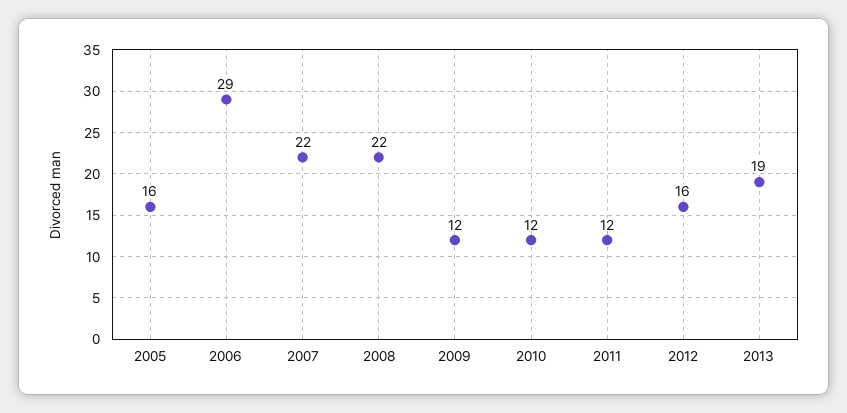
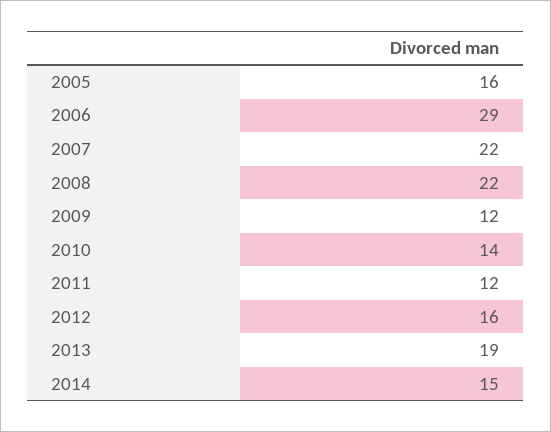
2010: 12 -> 14
2014: none -> 15

